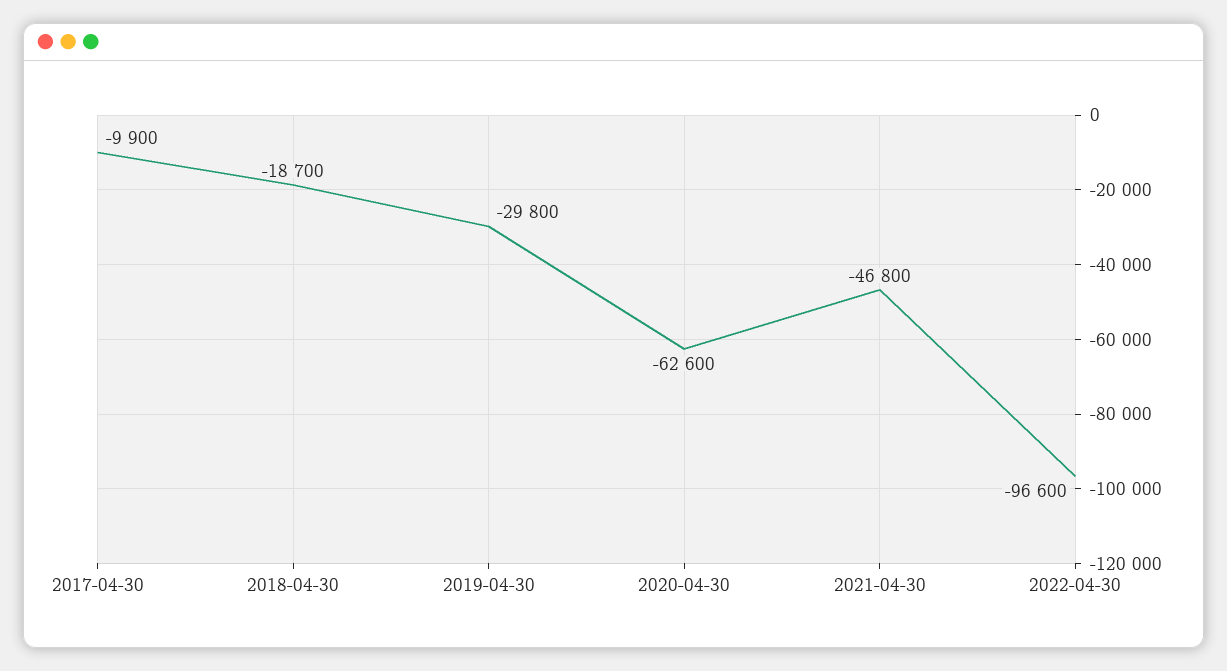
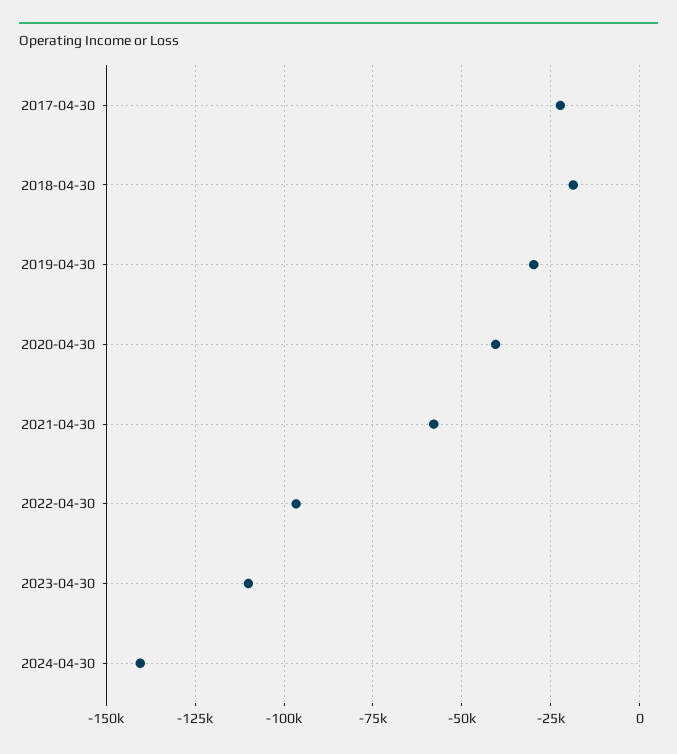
2017-04-30: -9900 -> -22500
2020-04-30: -62600 -> -40000
2021-04-30: -46800 -> -57500
2023-04-30: none -> -110000
2024-04-30: none -> -140000

